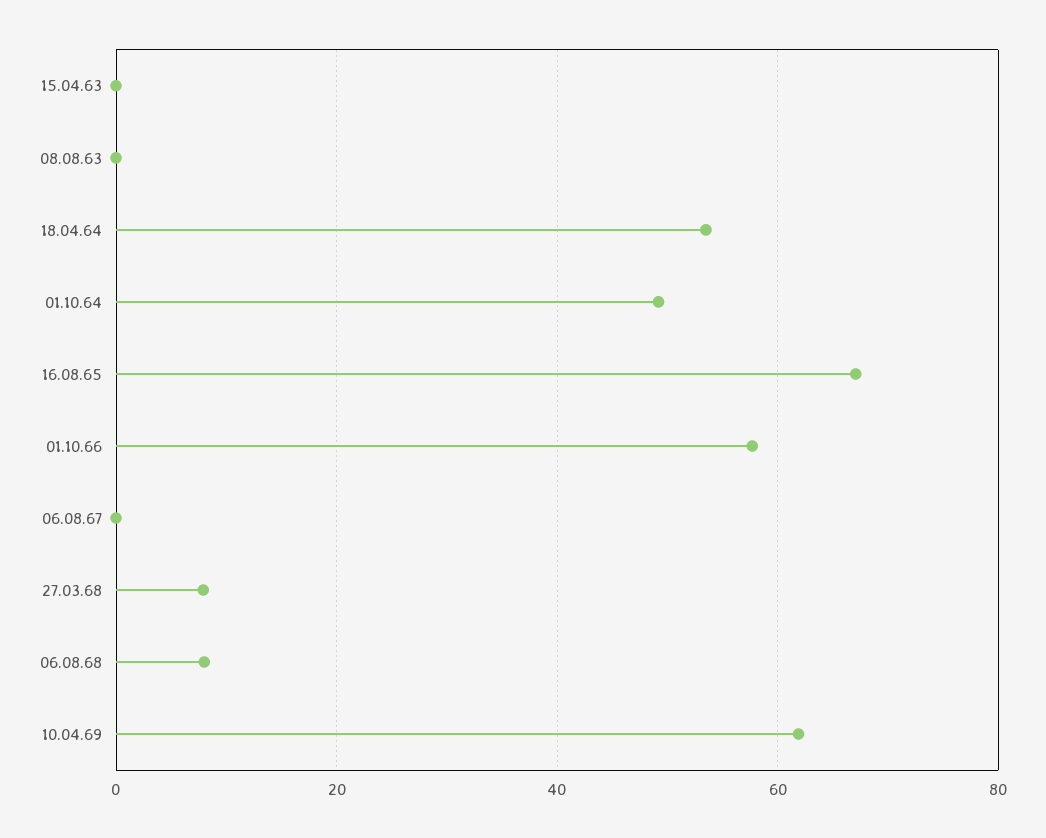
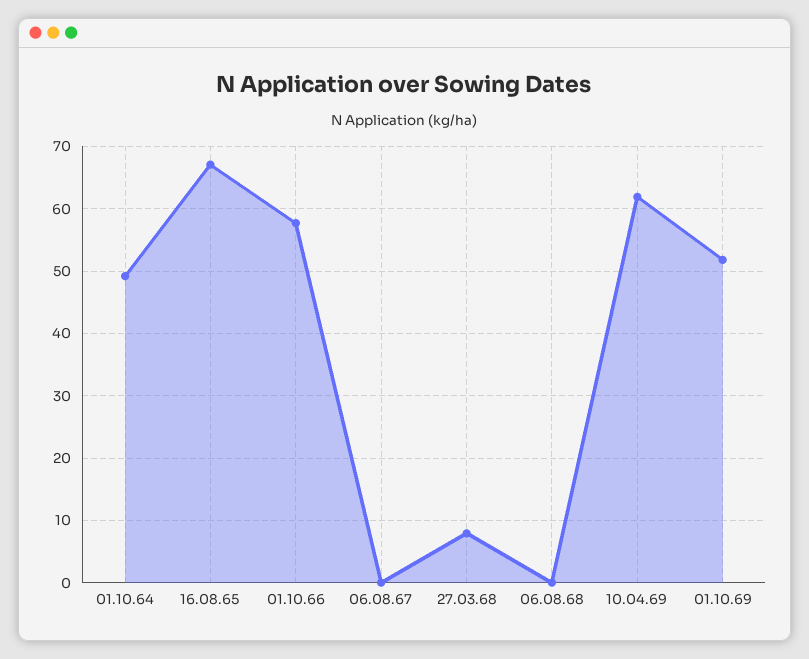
15.04.63: 0 -> none
08.08.63: 0 -> none
18.04.64: 54 -> none
06.08.68: 8 -> 0
01.10.69: none -> 52

